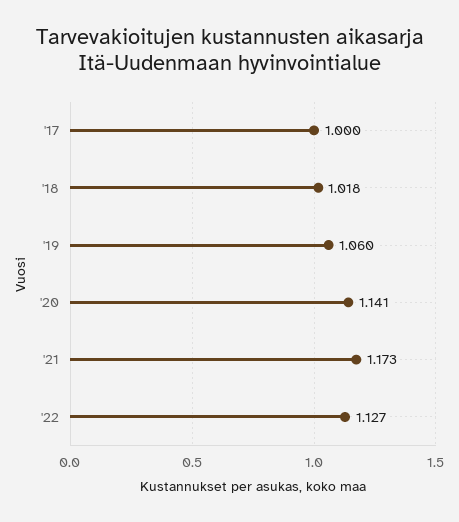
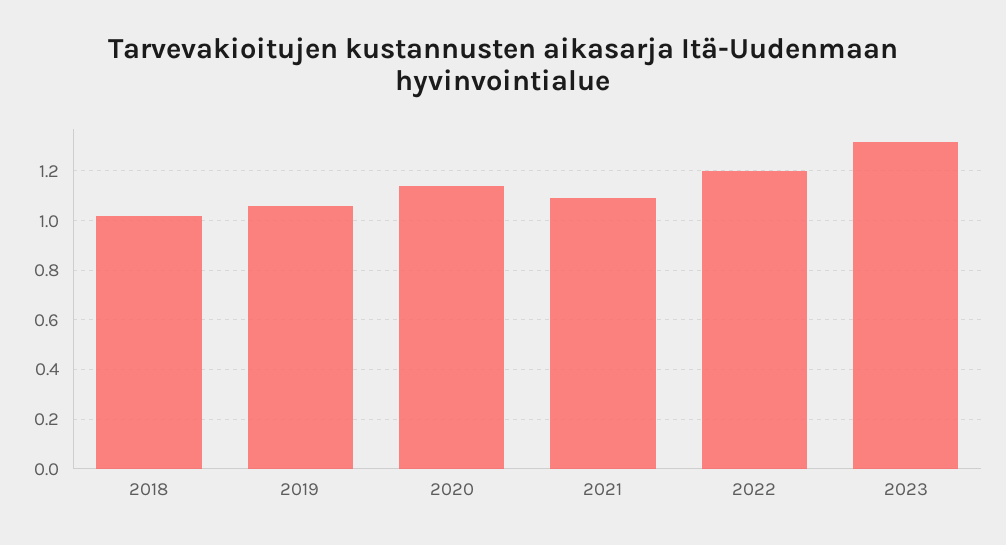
'17: 1 -> none
'21: 1.173 -> 1.1
'22: 1.127 -> 1.2
2023: none -> 1.325

